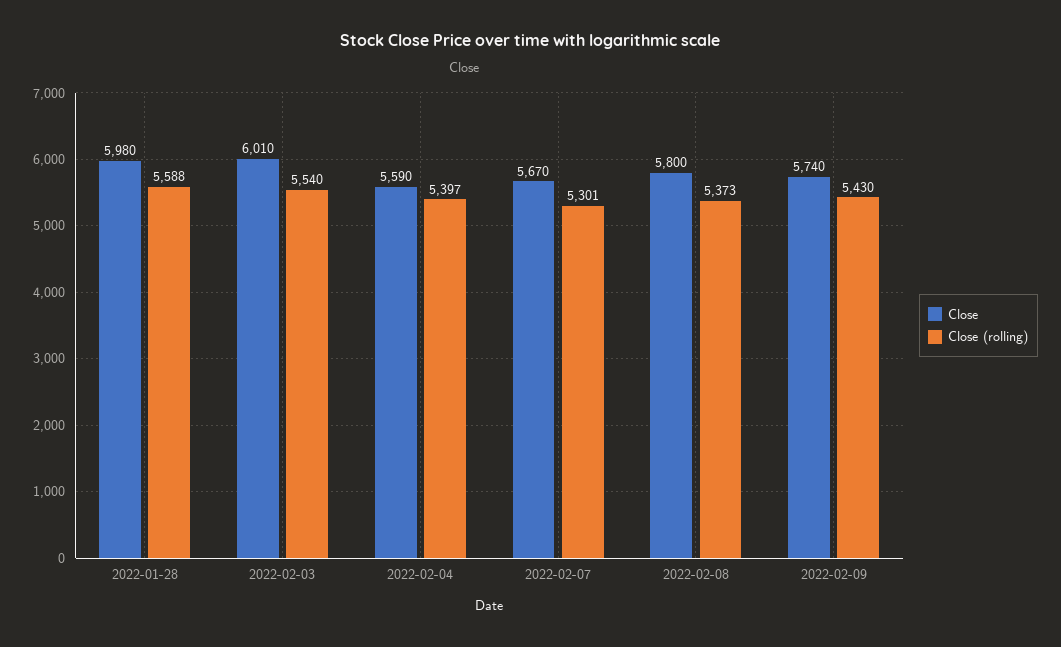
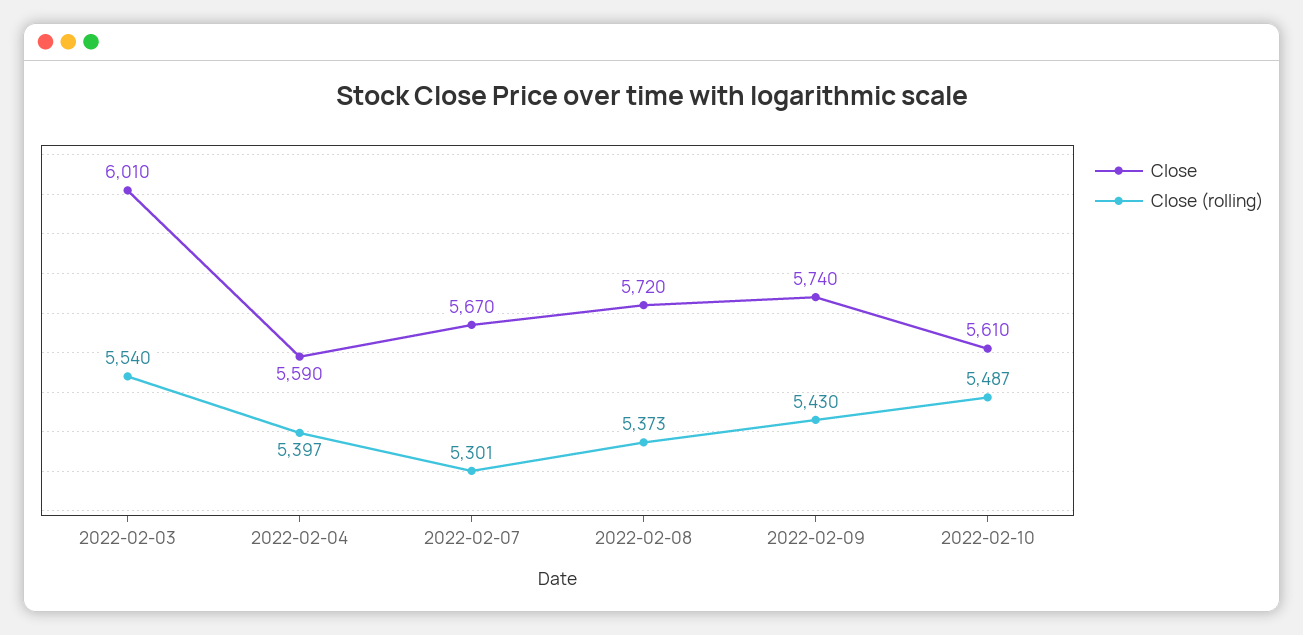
Close, 2022-01-28: 5980 -> none
Close (rolling), 2022-01-28: 5588 -> none
Close, 2022-02-08: 5800 -> 5720
Close, 2022-02-10: none -> 5610
Close (rolling), 2022-02-10: none -> 5487

